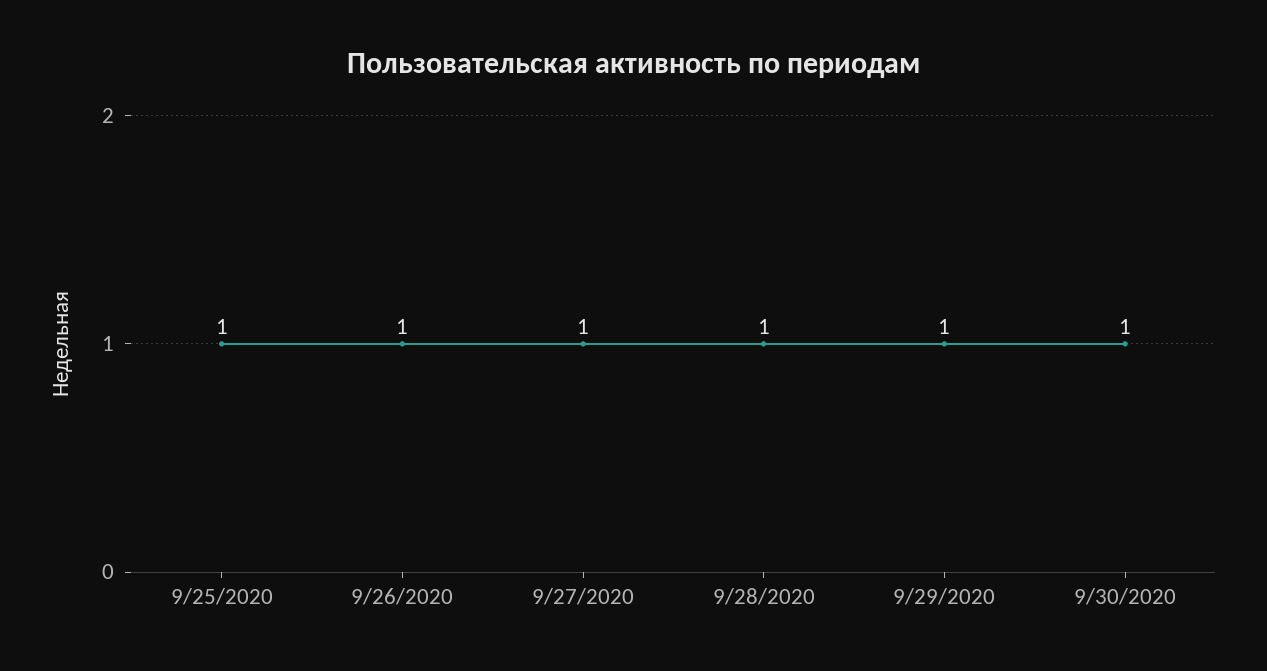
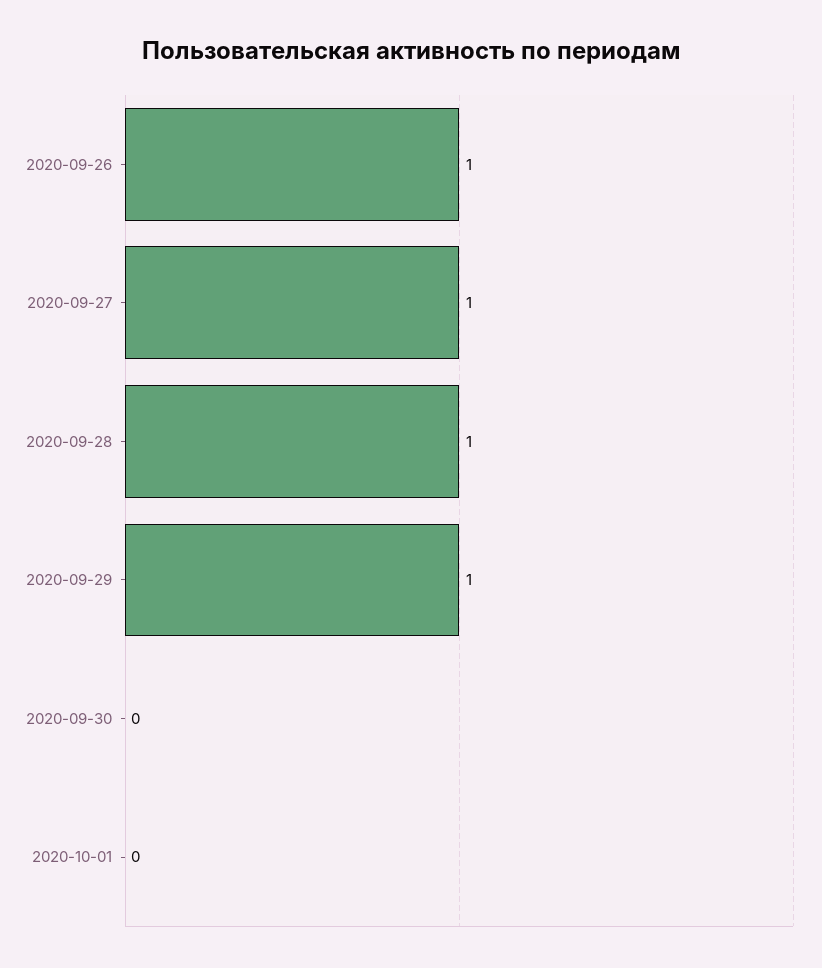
9/25/2020: 1 -> none
9/30/2020: 1 -> 0
2020-10-01: none -> 0

